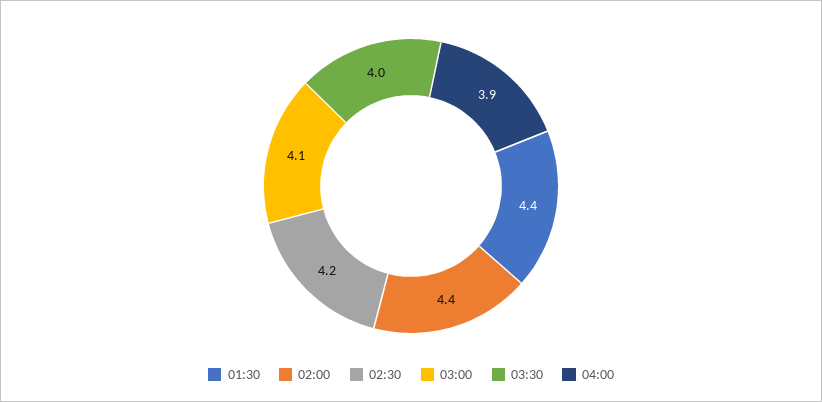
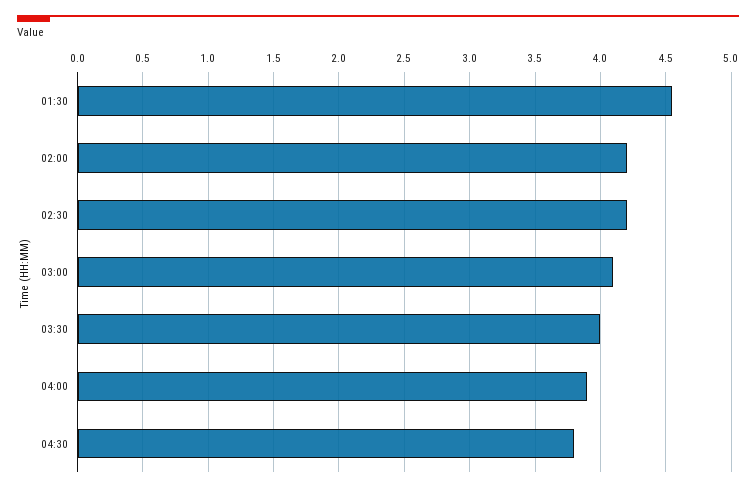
01:30: 4.4 -> 4.55
02:00: 4.4 -> 4.2
04:30: none -> 3.8

